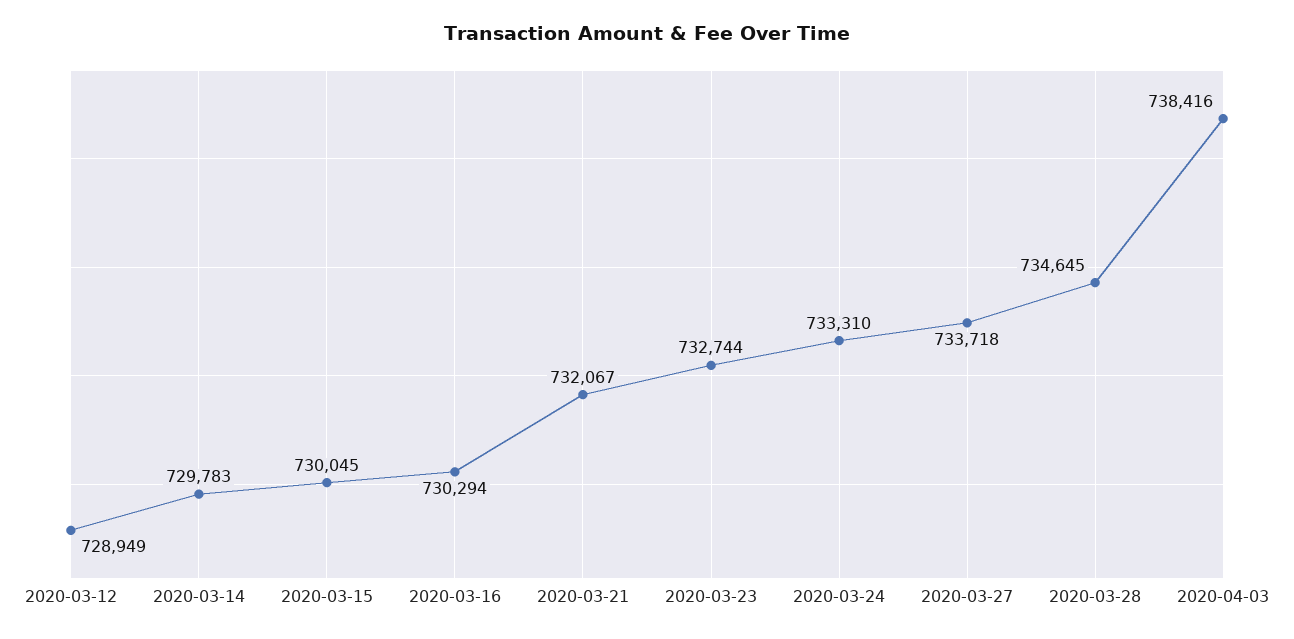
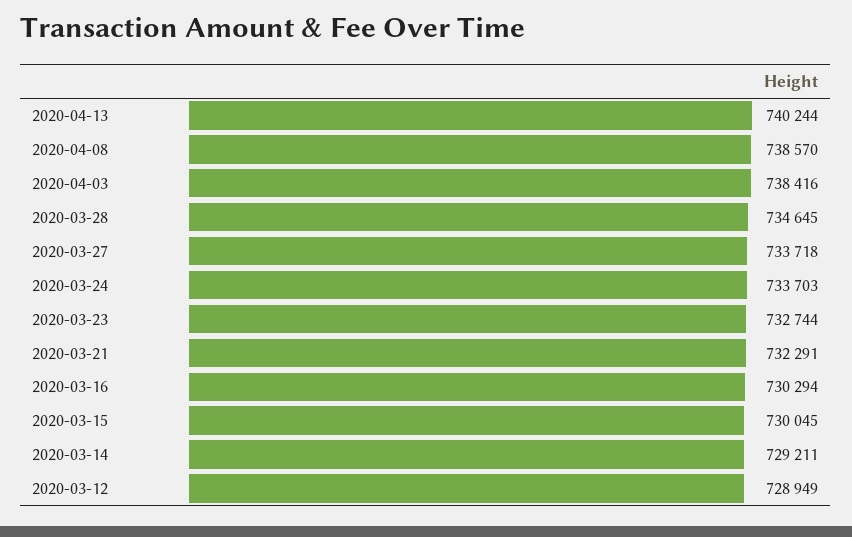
2020-03-14: 729783 -> 729211
2020-03-21: 732067 -> 732291
2020-03-24: 733310 -> 733703
2020-04-13: none -> 740244
2020-04-08: none -> 738570

